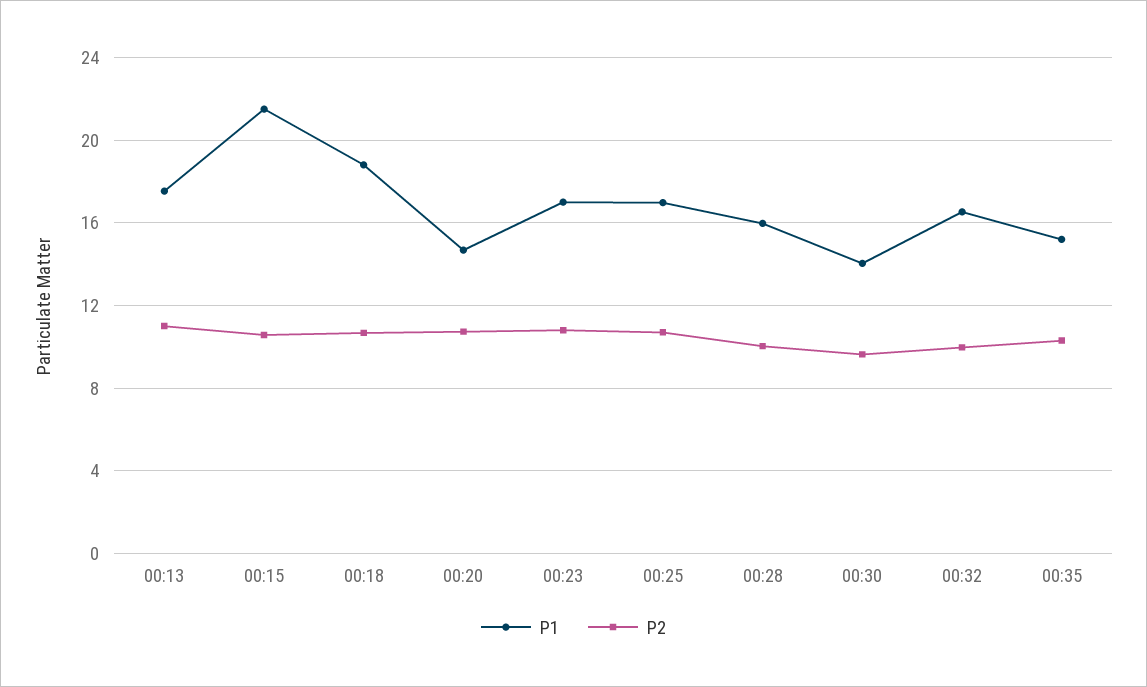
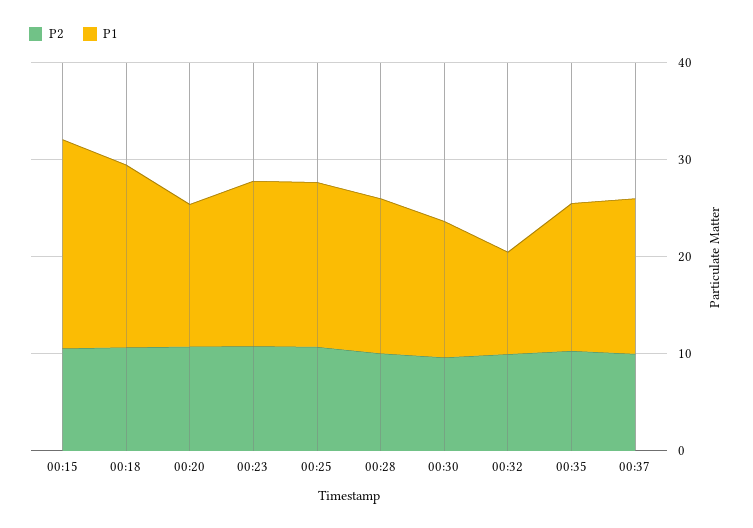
P1, 00:13: 17.5 -> none
P2, 00:13: 11 -> none
P1, 00:32: 16.5 -> 10
P2, 00:37: none -> 10
P1, 00:37: none -> 16

